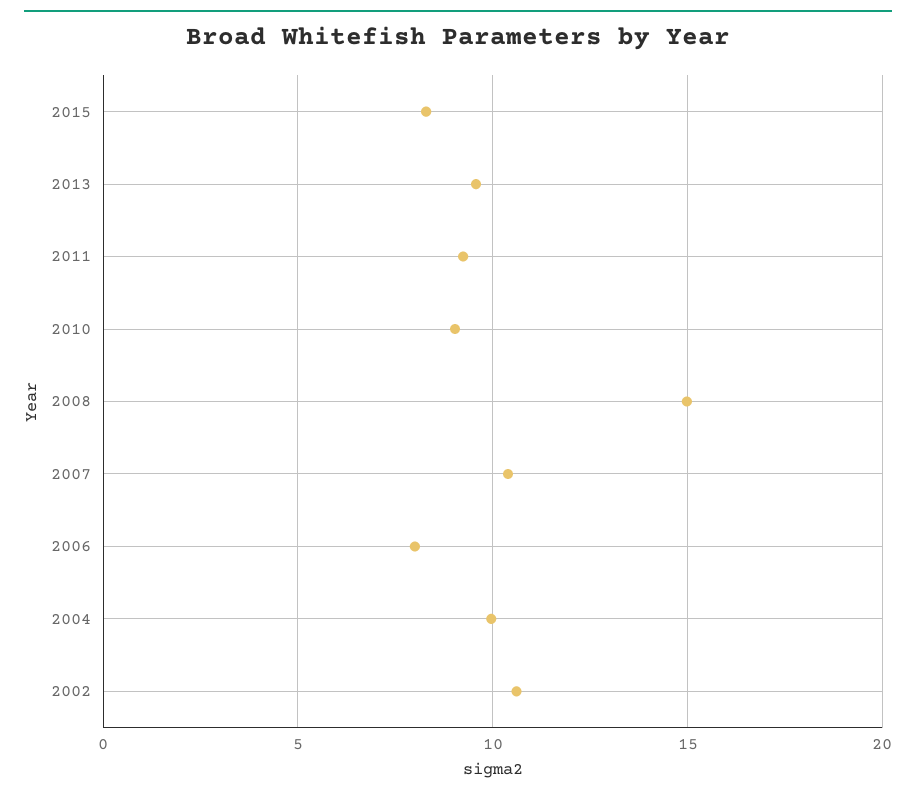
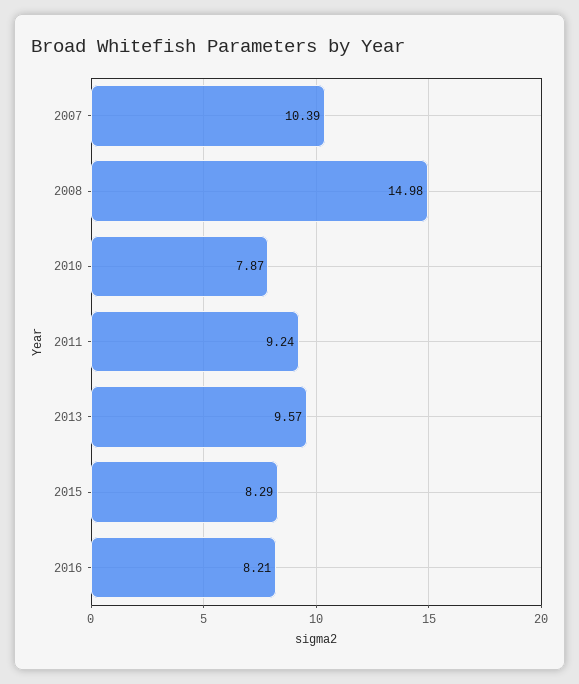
2010: 9 -> 7.87
2006: 8 -> none
2004: 10 -> none
2002: 10.5 -> none
2016: none -> 8.21

